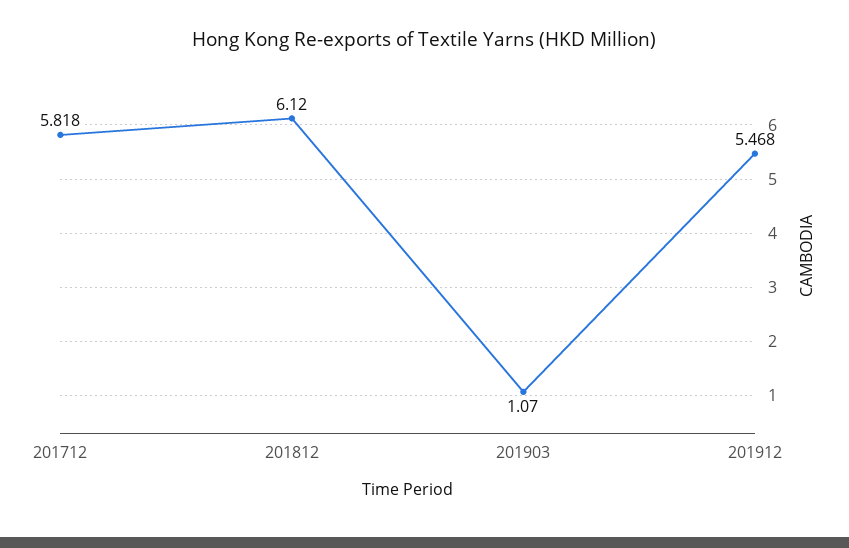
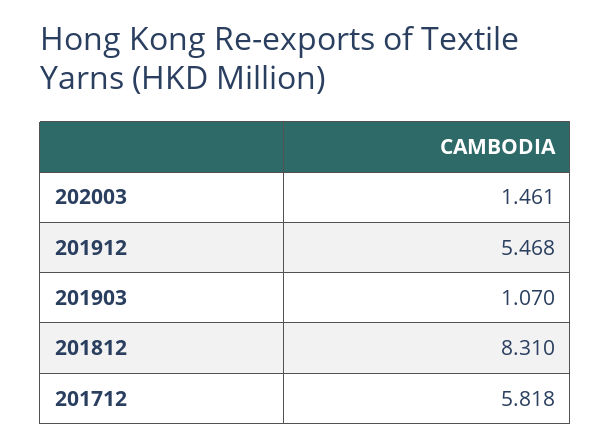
201812: 6.12 -> 8.31
202003: none -> 1.461

